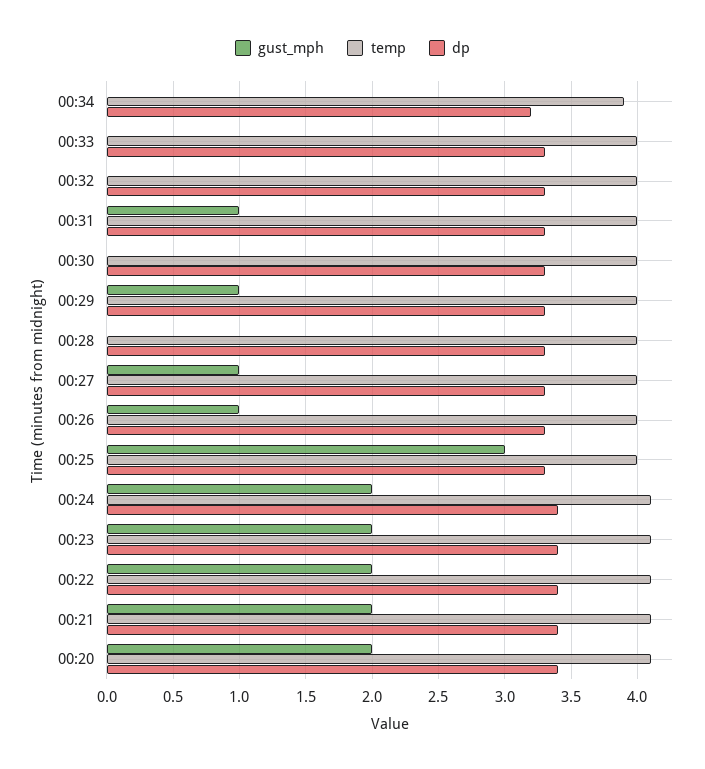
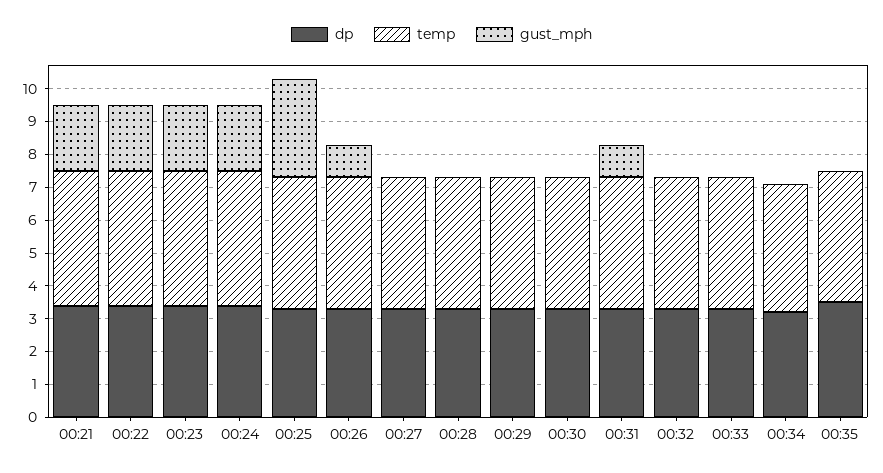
gust_mph, 00:29: 1 -> 0
gust_mph, 00:27: 1 -> 0
gust_mph, 00:20: 2 -> none
temp, 00:20: 4.1 -> none
dp, 00:20: 3.4 -> none
dp, 00:35: none -> 3.5
temp, 00:35: none -> 4
gust_mph, 00:35: none -> 0

